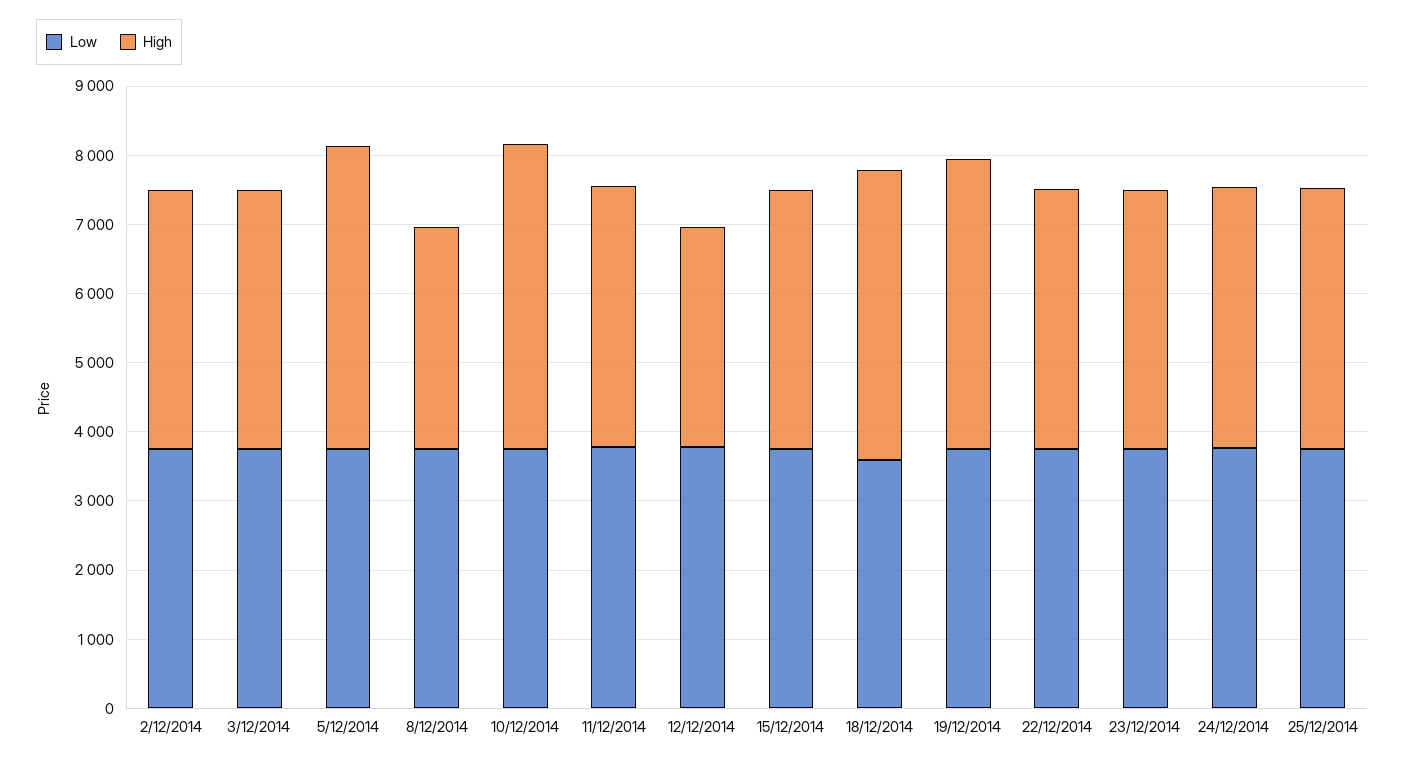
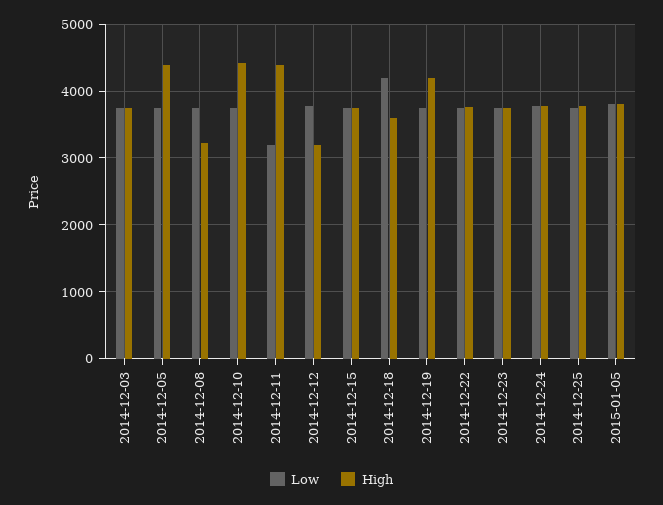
Low, 2/12/2014: 3800 -> none
High, 2/12/2014: 3800 -> none
Low, 11/12/2014: 3800 -> 3200
High, 11/12/2014: 3800 -> 4400
Low, 18/12/2014: 3600 -> 4200
High, 18/12/2014: 4200 -> 3600
Low, 2015-01-05: none -> 3800
High, 2015-01-05: none -> 3800

